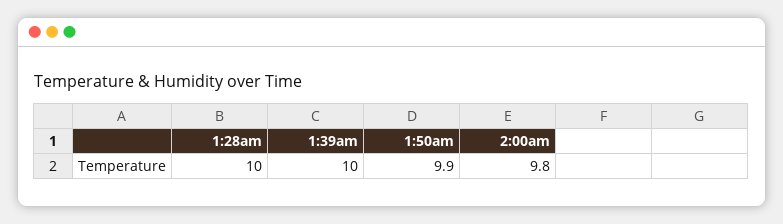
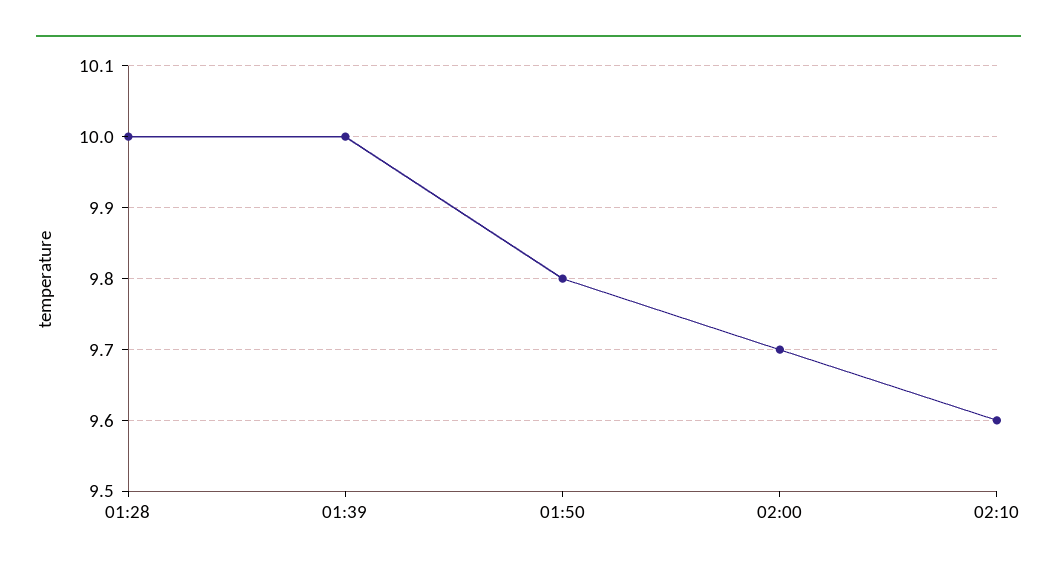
1:50am: 9.9 -> 9.8
2:00am: 9.8 -> 9.7
02:10: none -> 9.6

